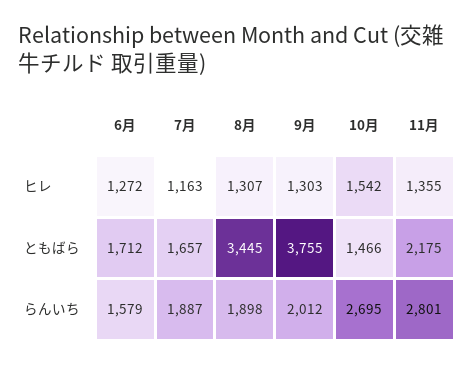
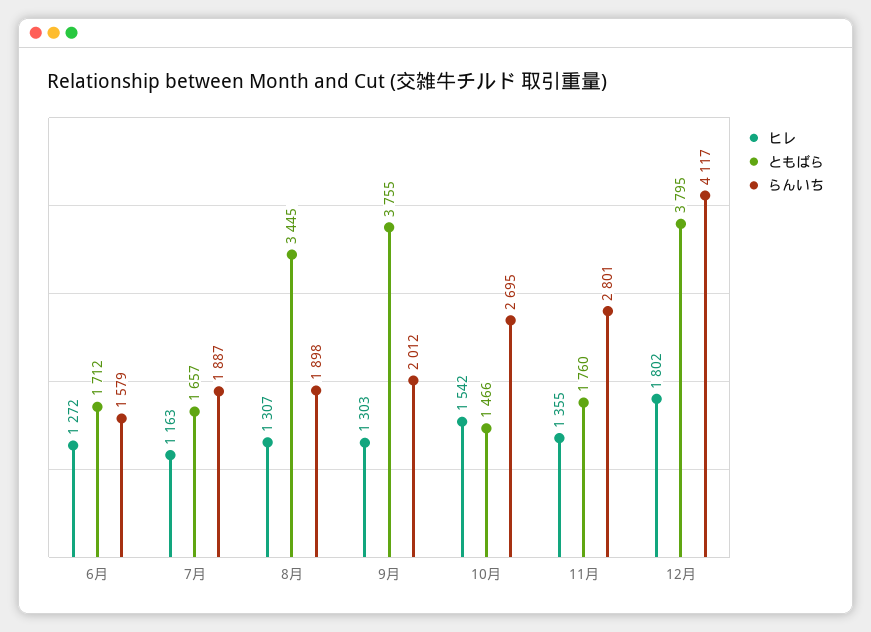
ともばら, 11月: 2175 -> 1760
ヒレ, 12月: none -> 1802
ともばら, 12月: none -> 3795
らんいち, 12月: none -> 4117

